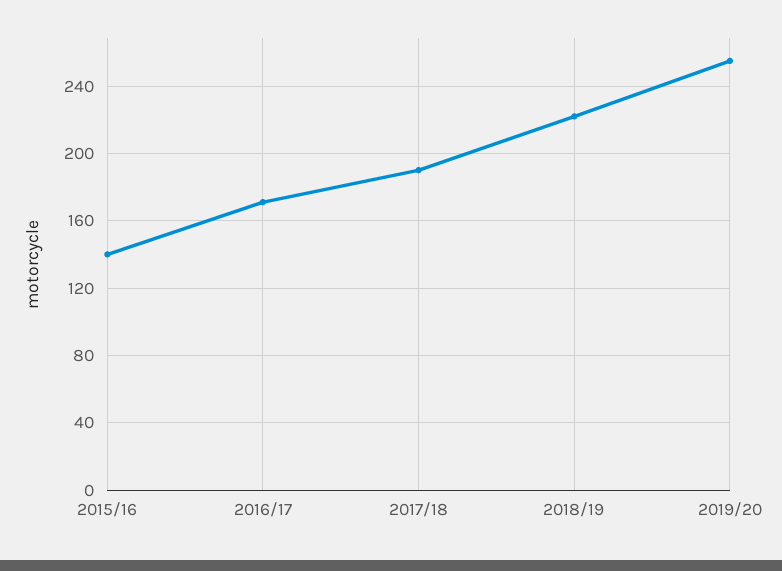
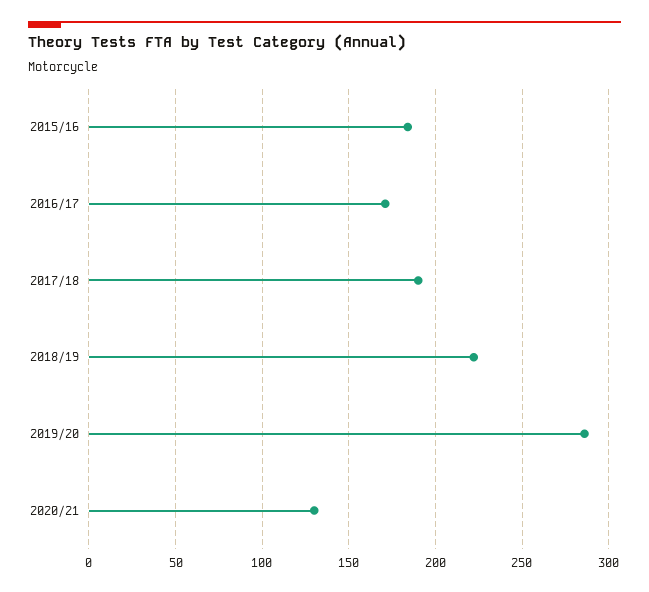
2015/16: 140 -> 185
2019/20: 255 -> 285
2020/21: none -> 130

